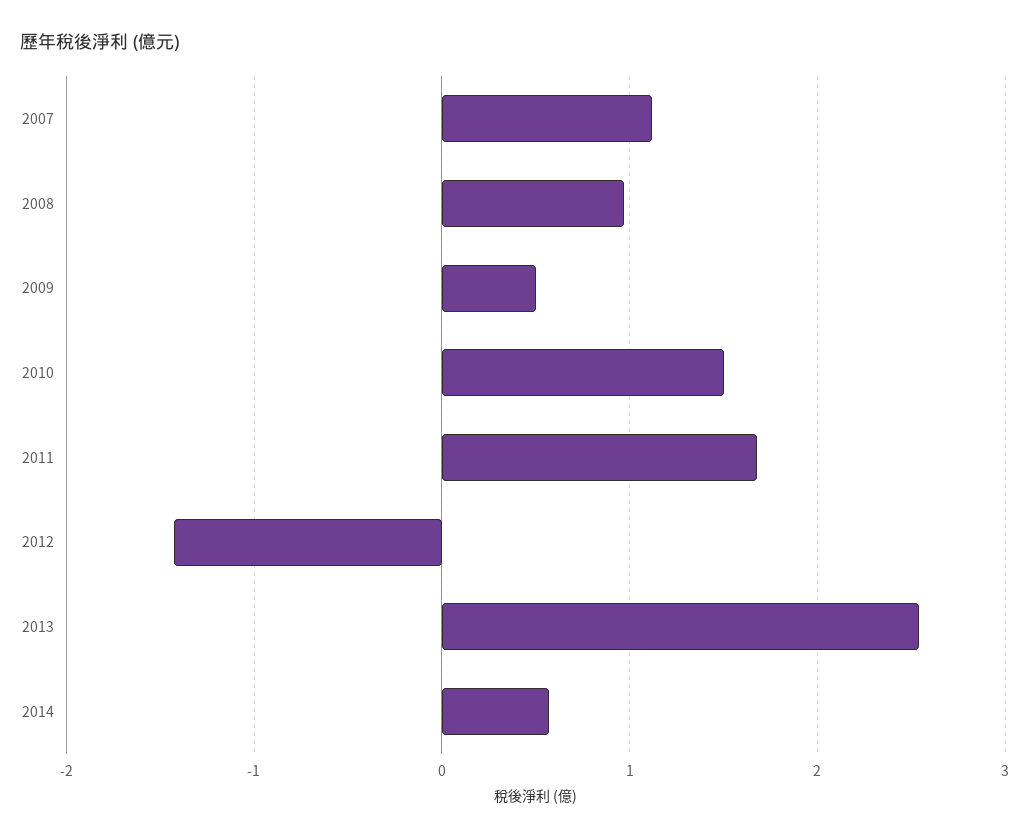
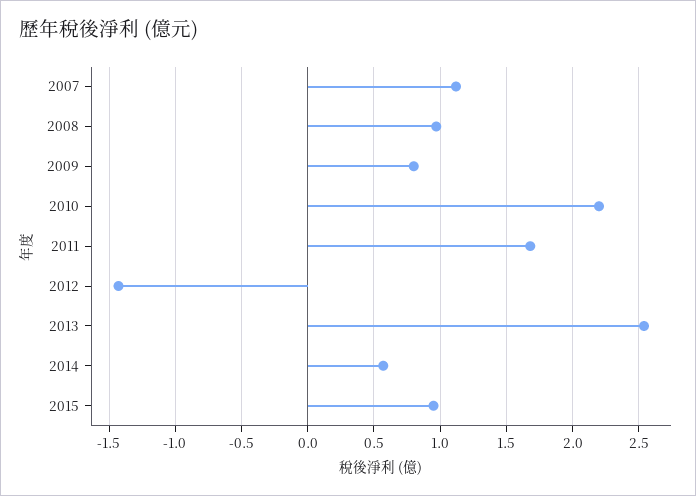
2009: 0.5 -> 0.8
2010: 1.5 -> 2.2
2015: none -> 0.95

